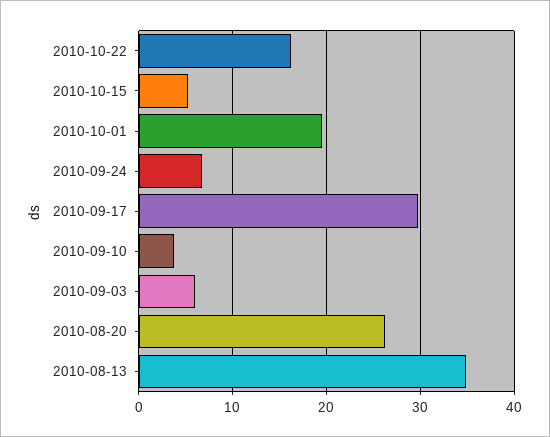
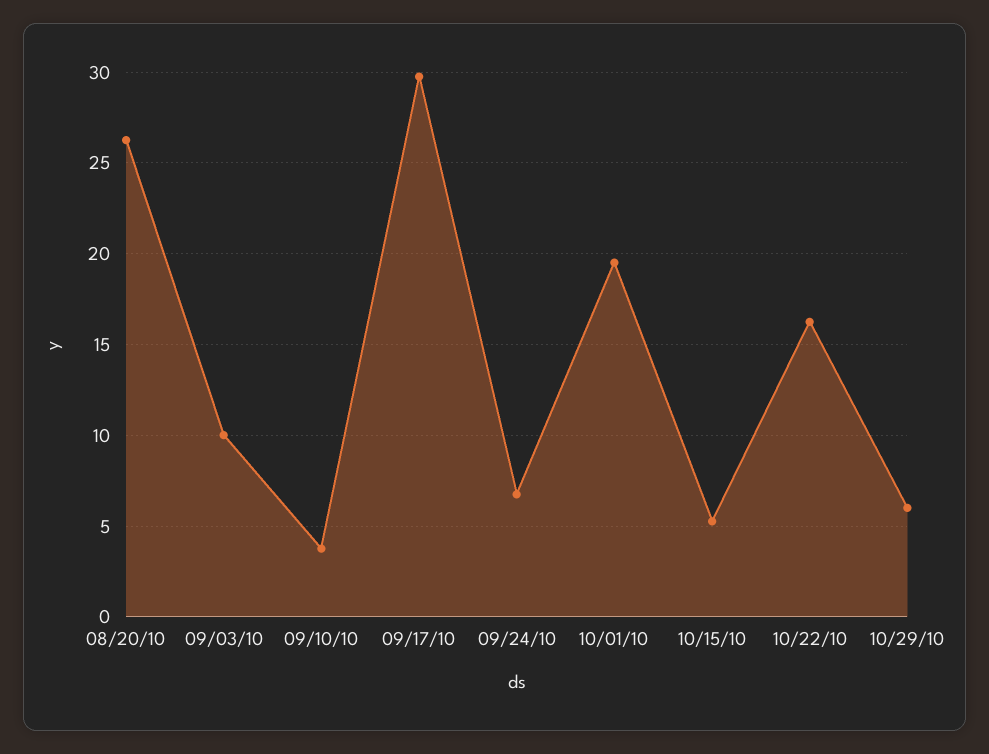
2010-09-03: 6 -> 10
2010-08-13: 35 -> none
10/29/10: none -> 6

